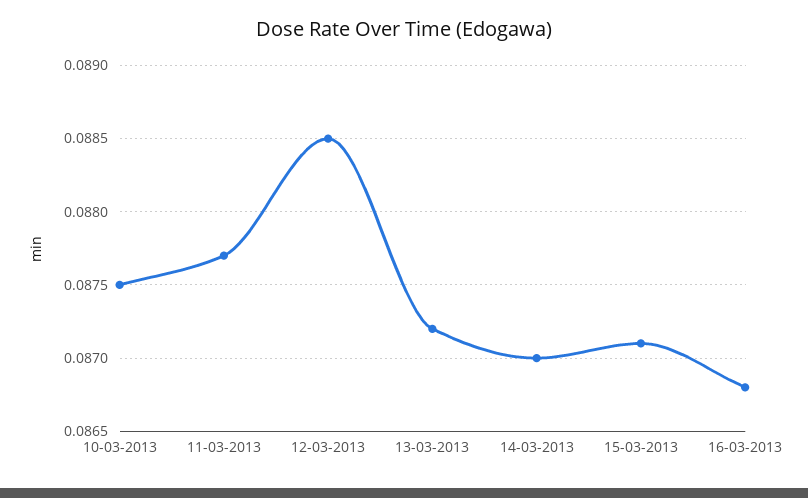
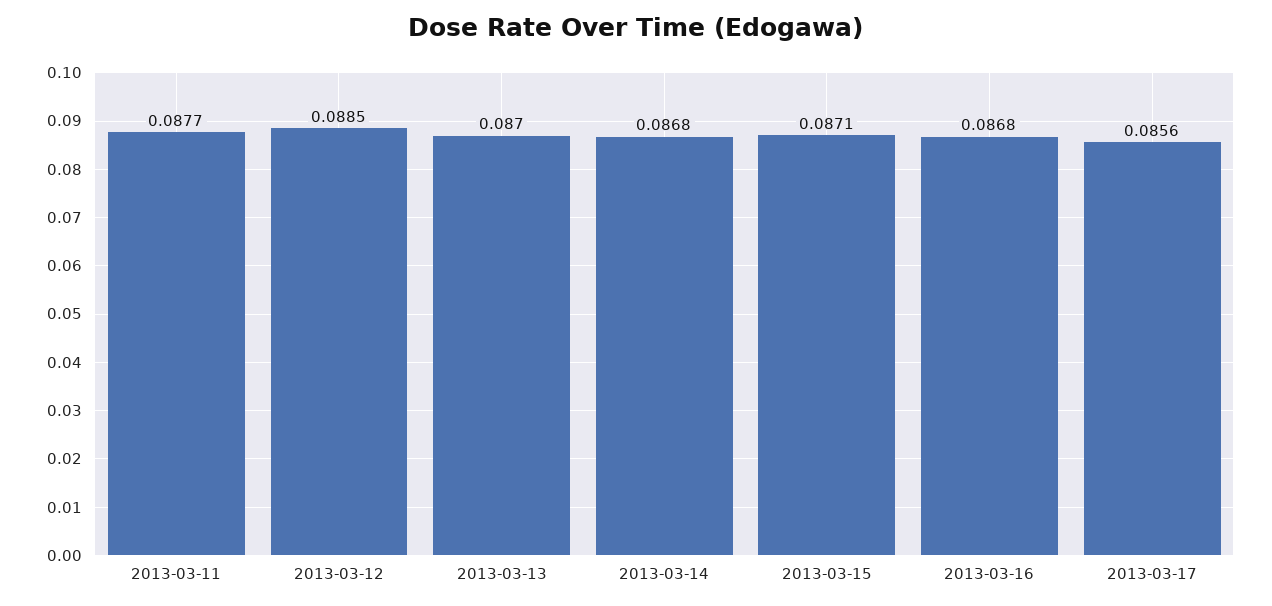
10-03-2013: 0.0875 -> none
13-03-2013: 0.0872 -> 0.087
14-03-2013: 0.087 -> 0.0868
2013-03-17: none -> 0.0856

